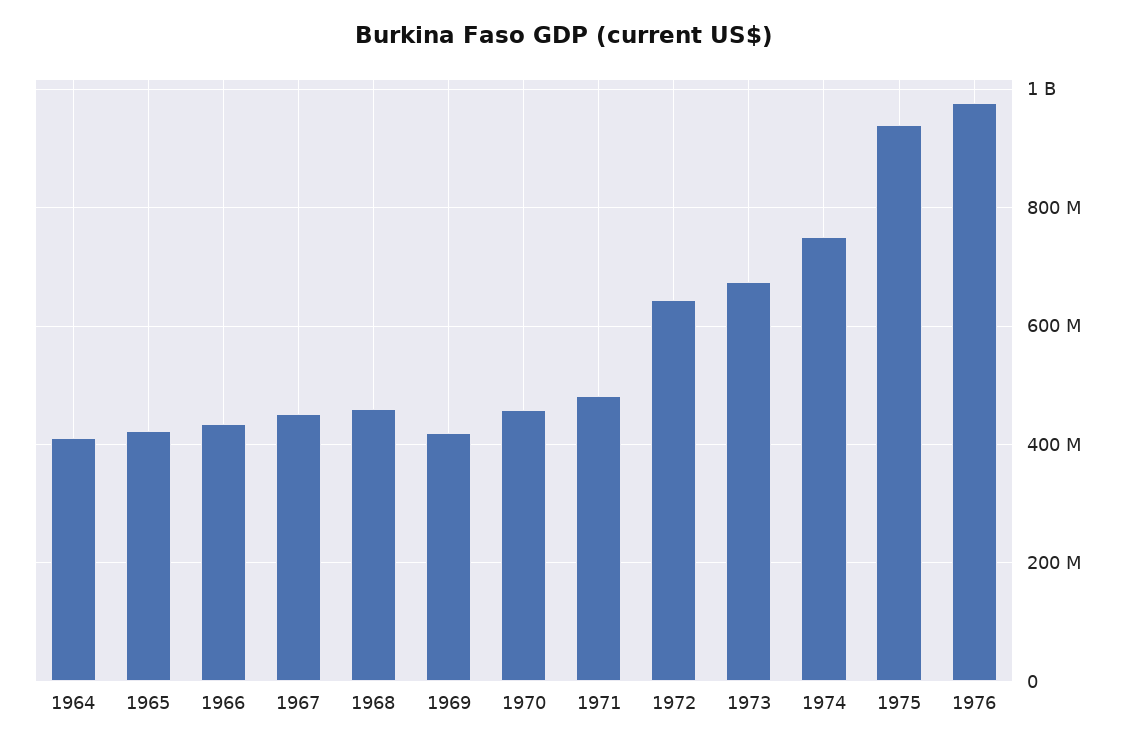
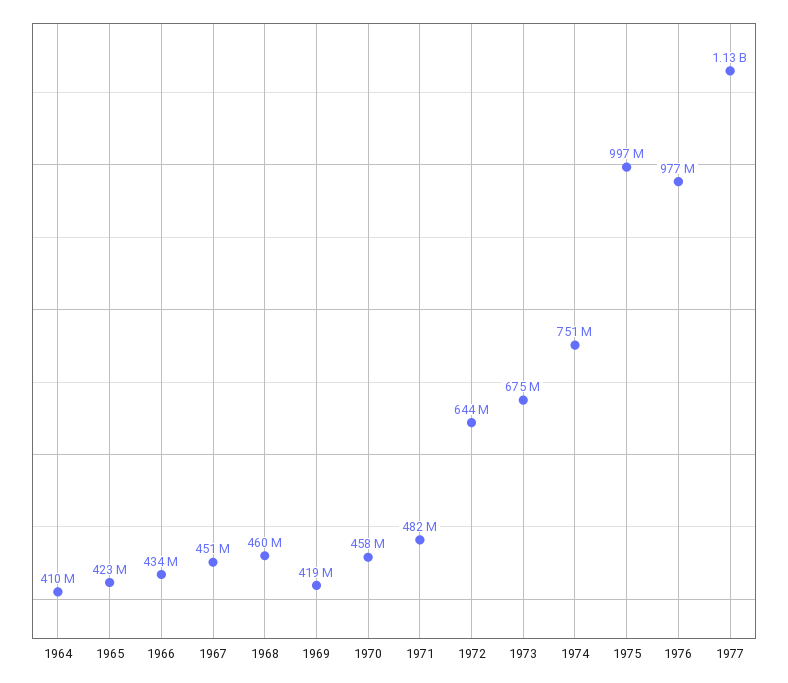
1975: 940000000 -> 997000000
1977: none -> 1130000000

